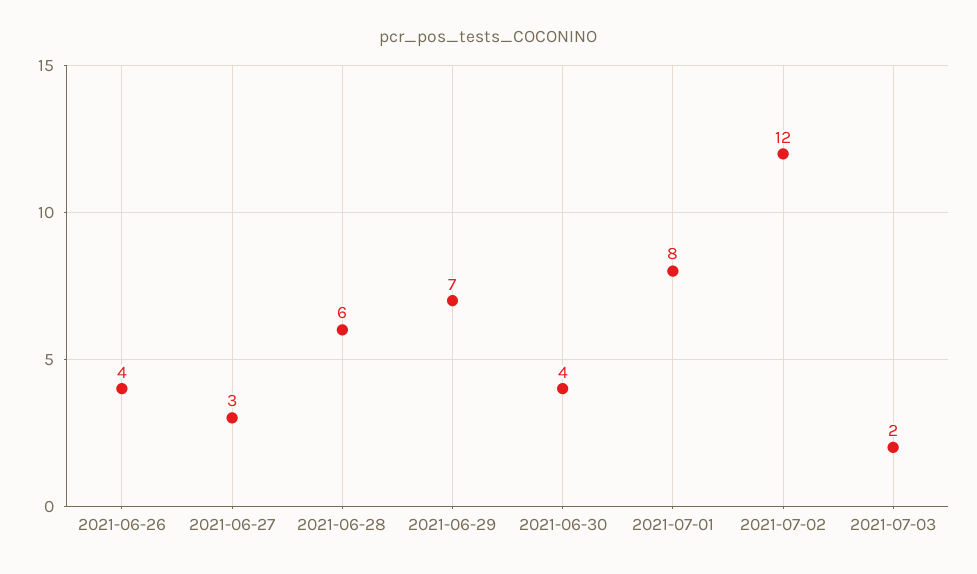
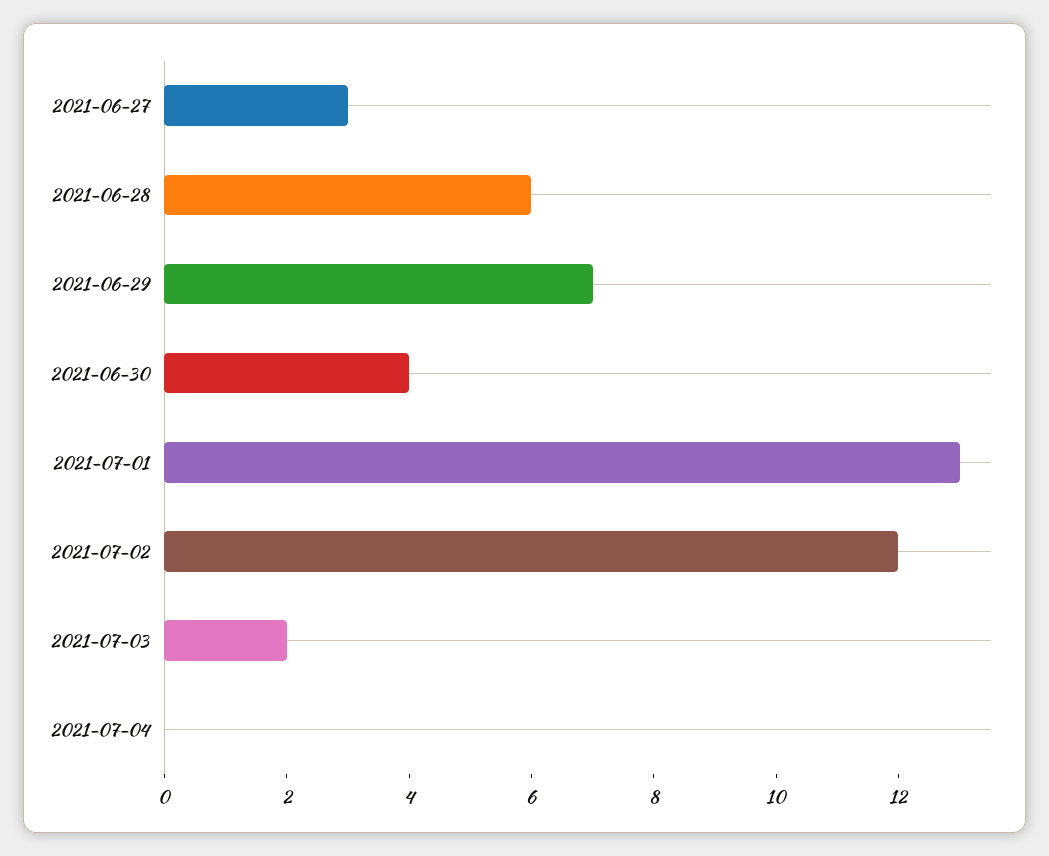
2021-06-26: 4 -> none
2021-07-01: 8 -> 13
2021-07-04: none -> 0

